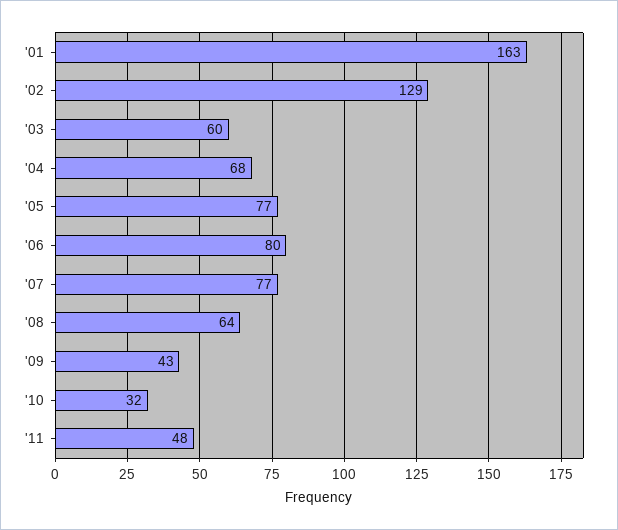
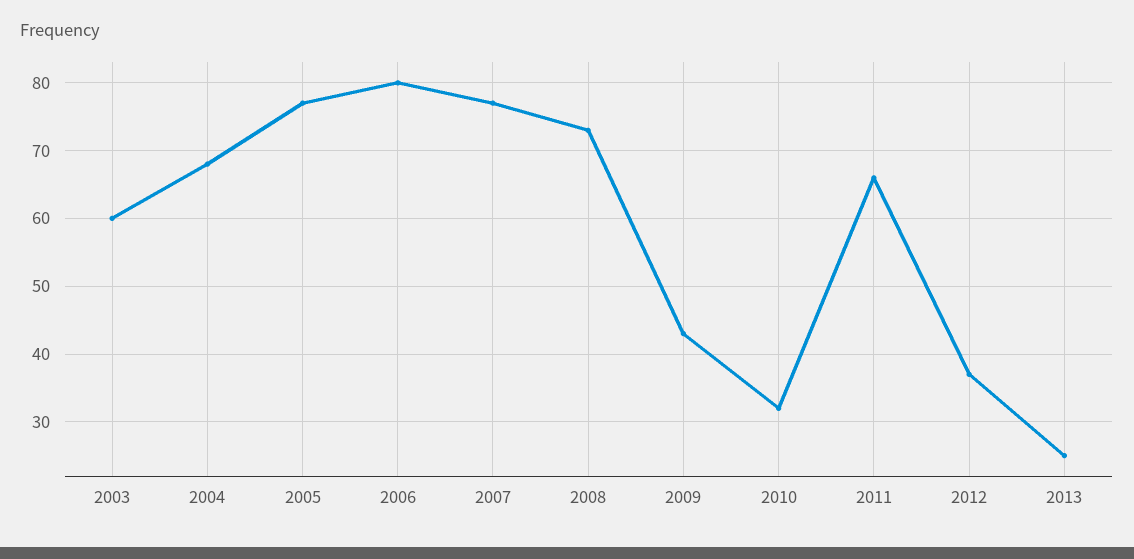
'01: 163 -> none
'02: 129 -> none
'08: 64 -> 73
'11: 48 -> 66
2012: none -> 37
2013: none -> 25

